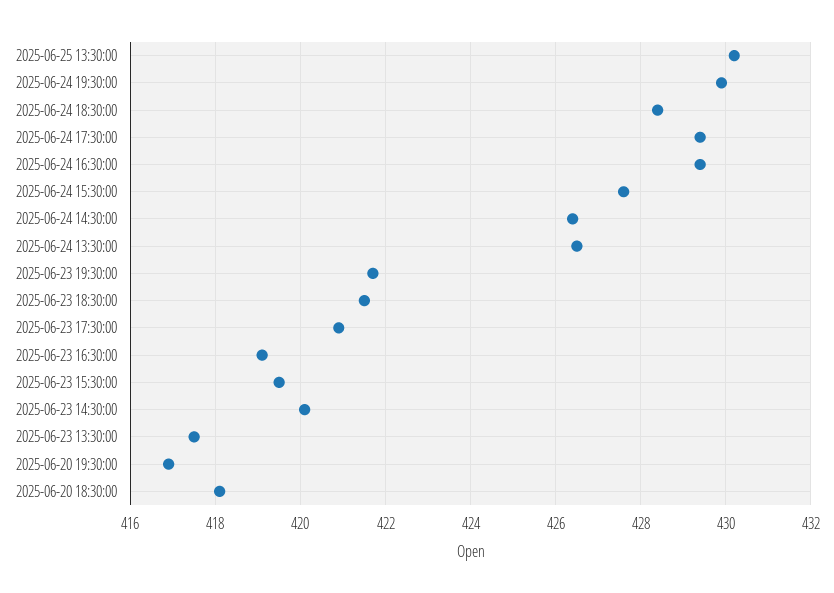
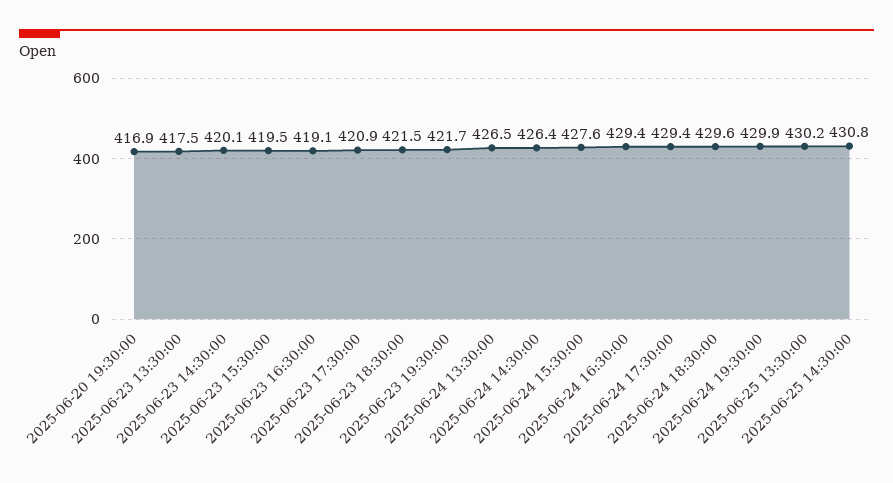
2025-06-24 18:30:00: 428.5 -> 429.6
2025-06-20 18:30:00: 418 -> none
2025-06-25 14:30:00: none -> 430.8

